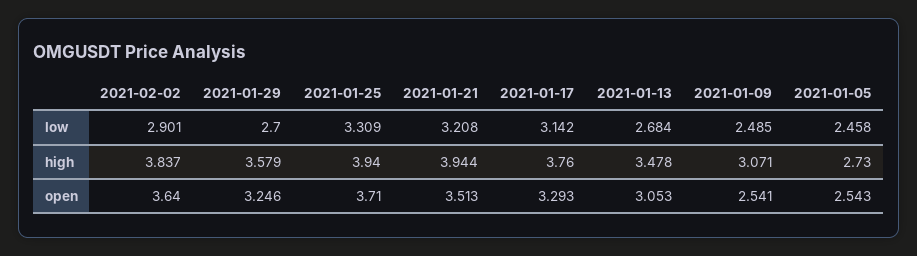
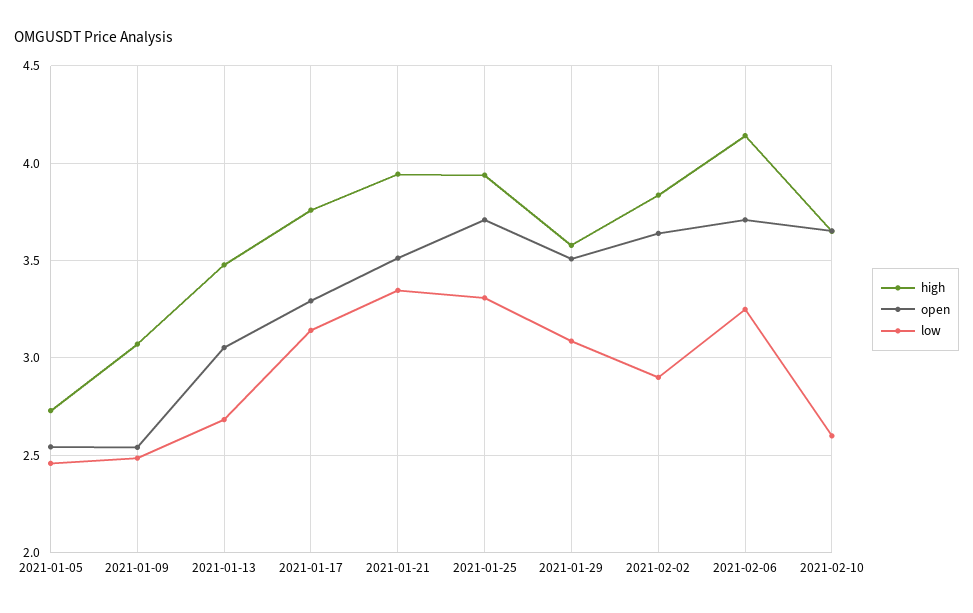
low, 2021-01-29: 2.7 -> 3.1
low, 2021-01-21: 3.208 -> 3.35
open, 2021-01-29: 3.246 -> 3.5
high, 2021-02-06: none -> 4.15
open, 2021-02-06: none -> 3.7
low, 2021-02-06: none -> 3.25
high, 2021-02-10: none -> 3.65
open, 2021-02-10: none -> 3.65
low, 2021-02-10: none -> 2.6

